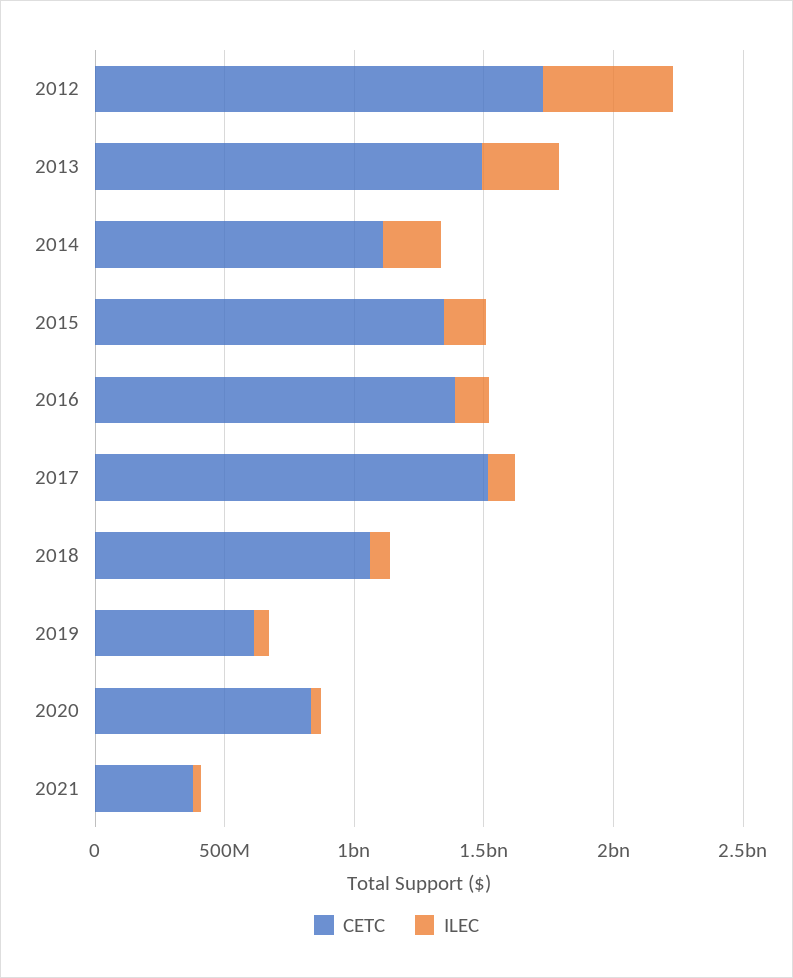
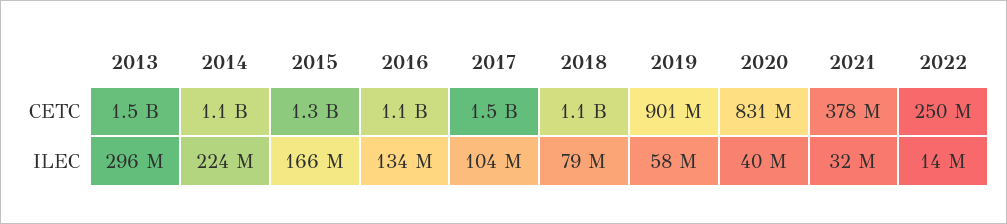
CETC, 2012: 1700000000 -> none
ILEC, 2012: 500000000 -> none
CETC, 2016: 1400000000 -> 1100000000
CETC, 2019: 600000000 -> 901000000
CETC, 2022: none -> 250000000
ILEC, 2022: none -> 14000000

